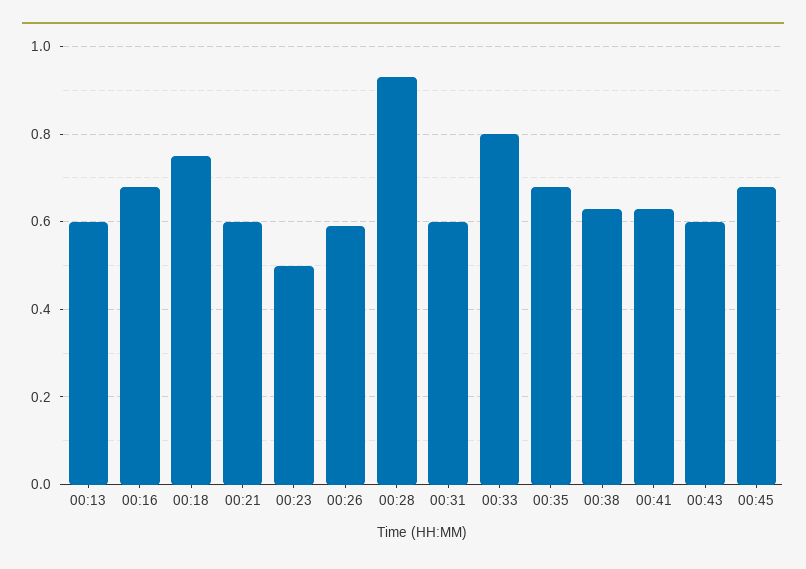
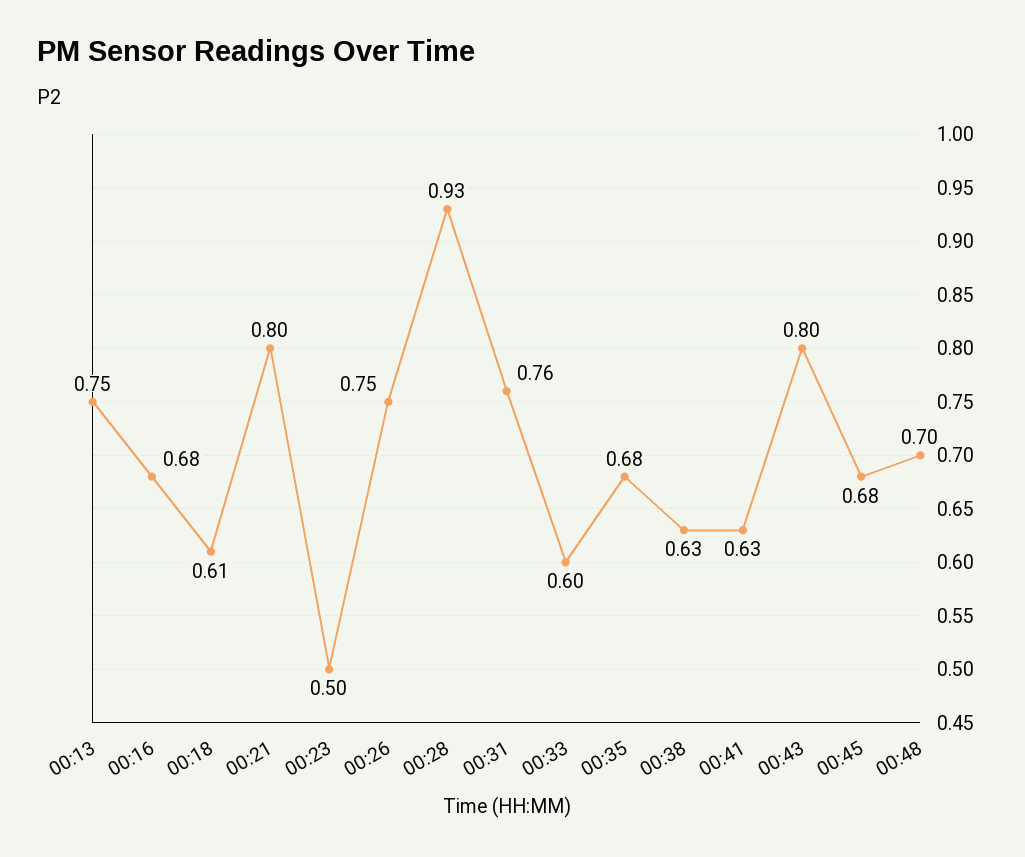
00:13: 0.6 -> 0.75
00:18: 0.75 -> 0.61
00:21: 0.6 -> 0.8
00:26: 0.6 -> 0.75
00:31: 0.6 -> 0.76
00:33: 0.8 -> 0.6
00:43: 0.6 -> 0.8
00:48: none -> 0.7

